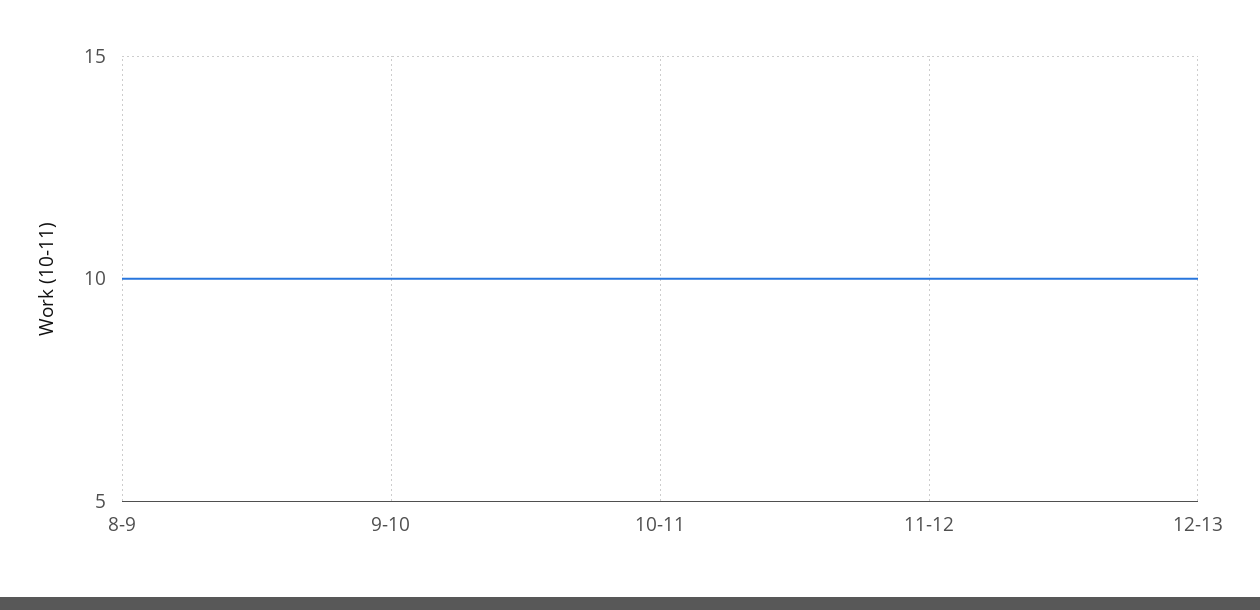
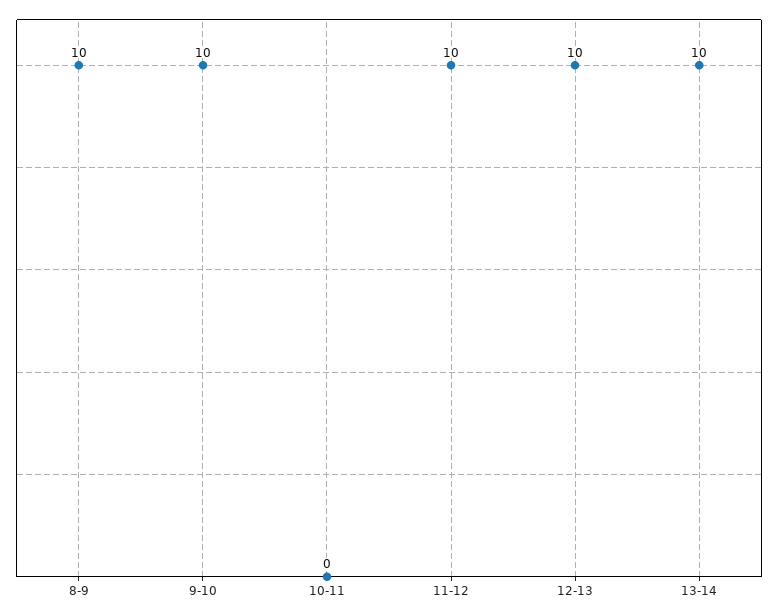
10-11: 10 -> 0
13-14: none -> 10

